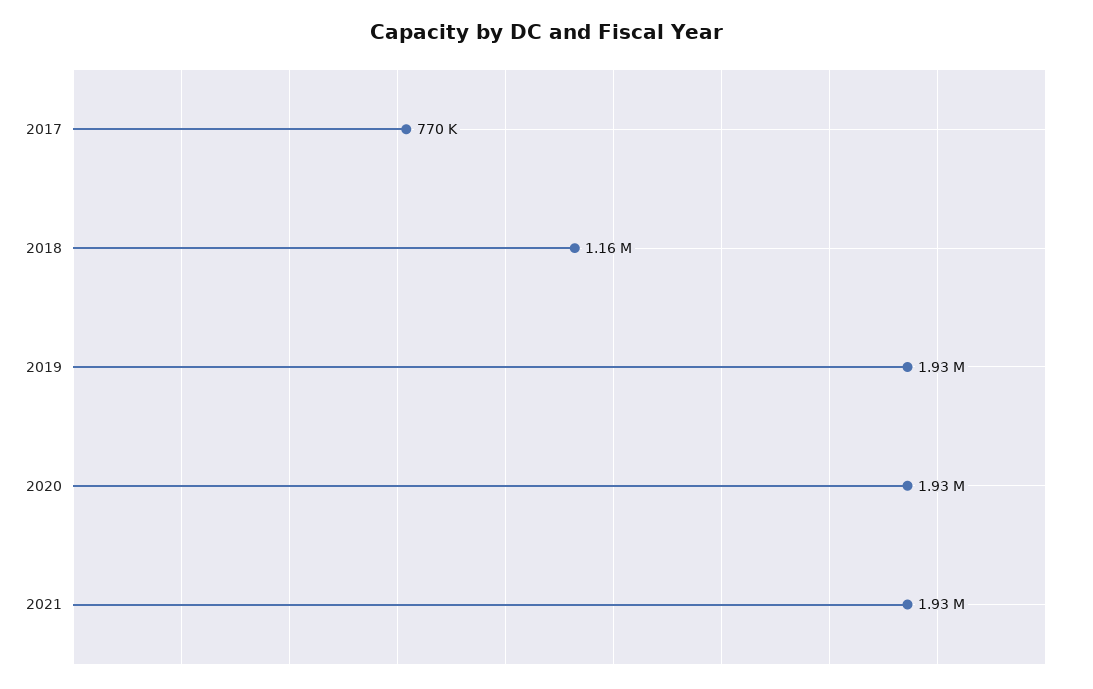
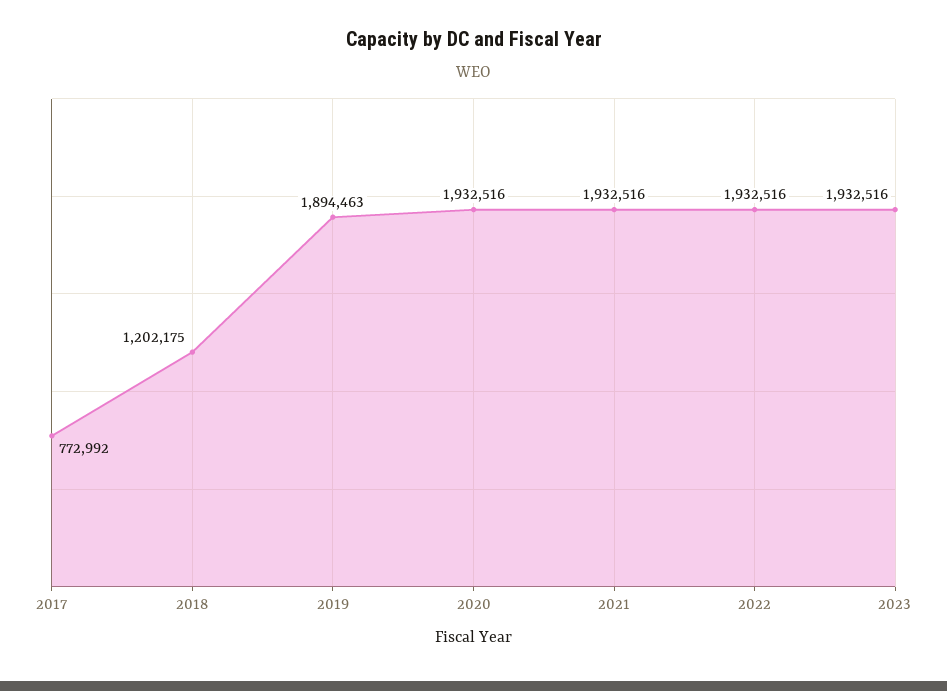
2017: 770000 -> 772992
2018: 1160000 -> 1202175
2019: 1930000 -> 1894463
2022: none -> 1932516
2023: none -> 1932516

